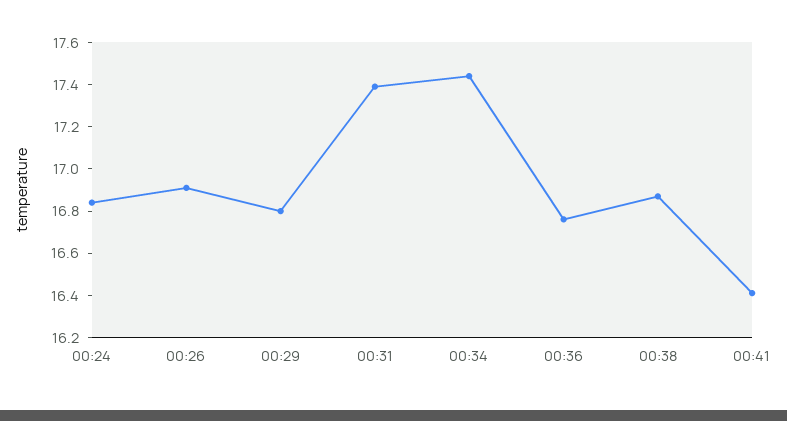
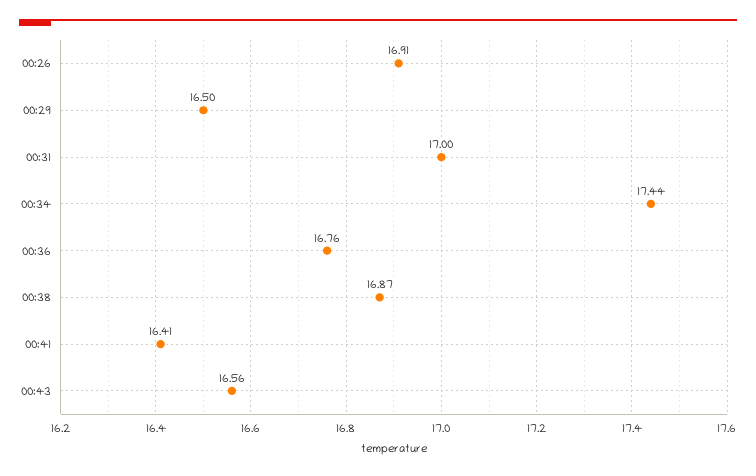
00:24: 16.85 -> none
00:29: 16.8 -> 16.5
00:31: 17.4 -> 17
00:43: none -> 16.56

